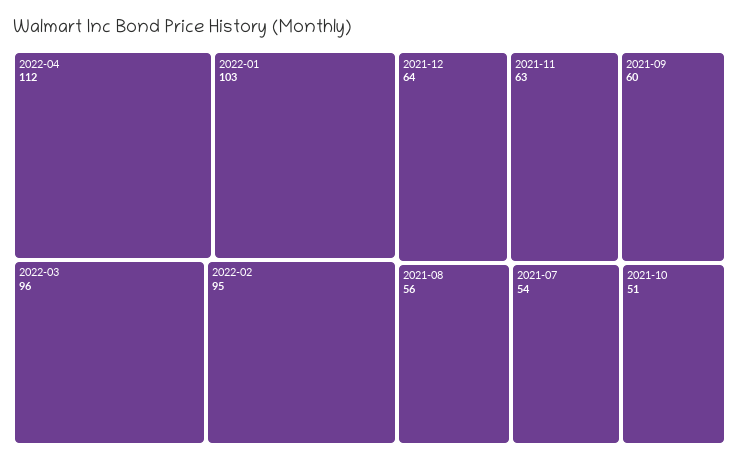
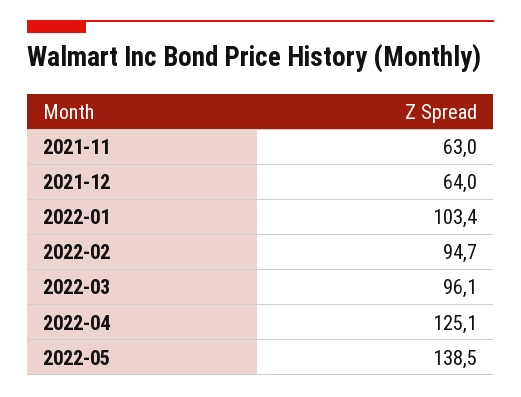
2022-04: 112 -> 125.1
2021-09: 60 -> none
2021-08: 56 -> none
2021-07: 54 -> none
2021-10: 51 -> none
2022-05: none -> 138.5

